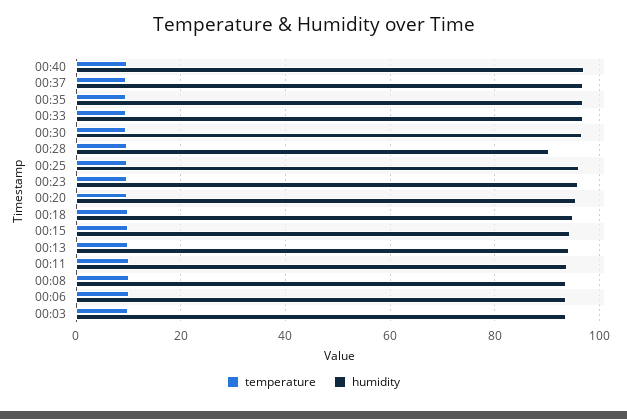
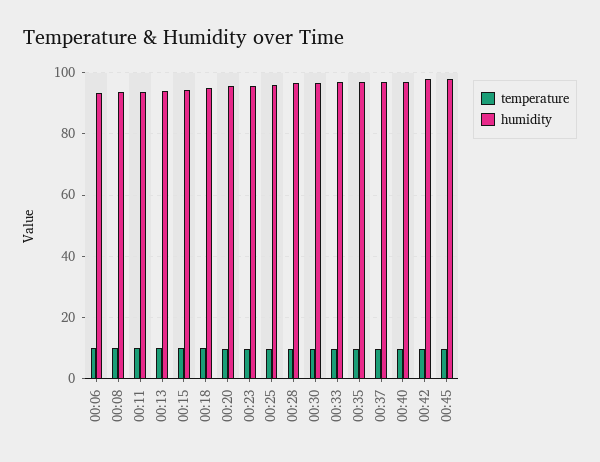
humidity, 00:28: 90 -> 96
temperature, 00:03: 10 -> none
humidity, 00:03: 94 -> none
temperature, 00:42: none -> 10
humidity, 00:42: none -> 98
temperature, 00:45: none -> 10
humidity, 00:45: none -> 98

